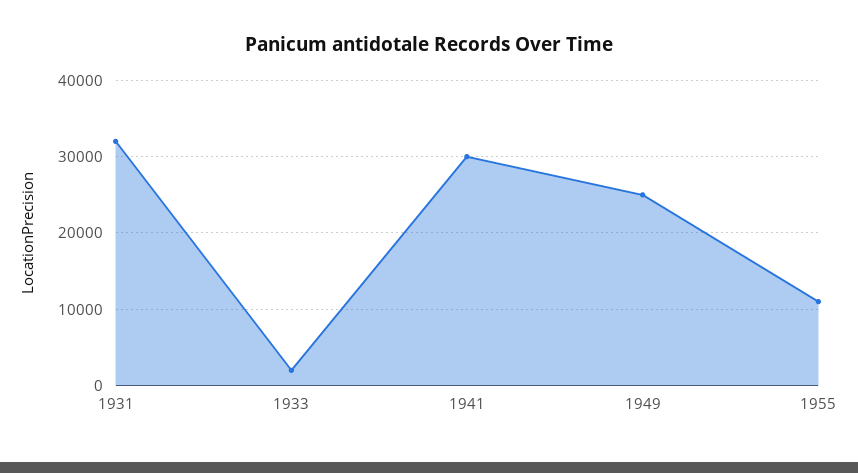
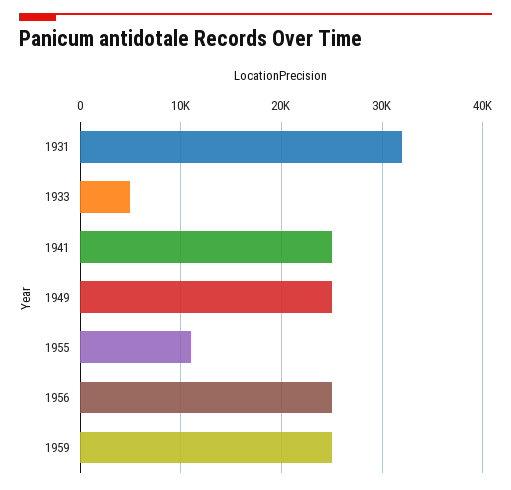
1933: 2000 -> 5000
1941: 30000 -> 25000
1956: none -> 25000
1959: none -> 25000

